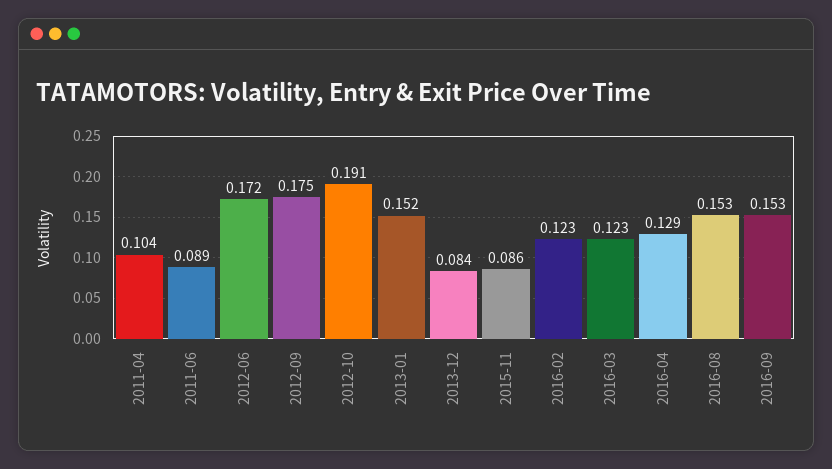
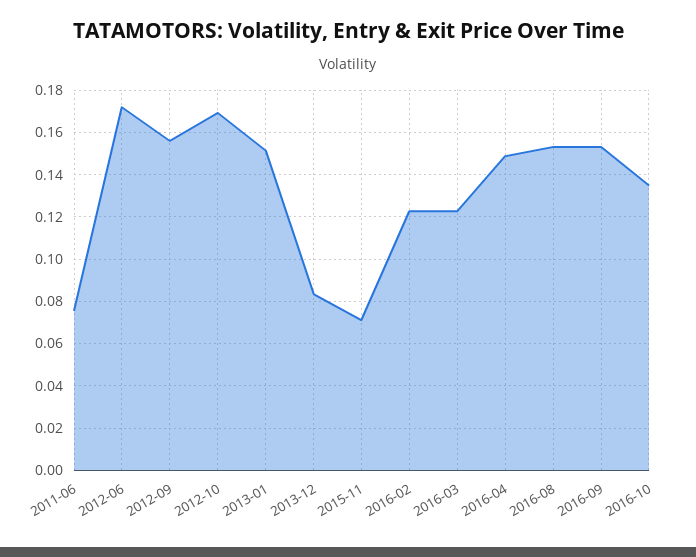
2011-04: 0.104 -> none
2011-06: 0.089 -> 0.075
2012-09: 0.175 -> 0.155
2012-10: 0.191 -> 0.17
2015-11: 0.086 -> 0.07
2016-04: 0.129 -> 0.15
2016-10: none -> 0.135

